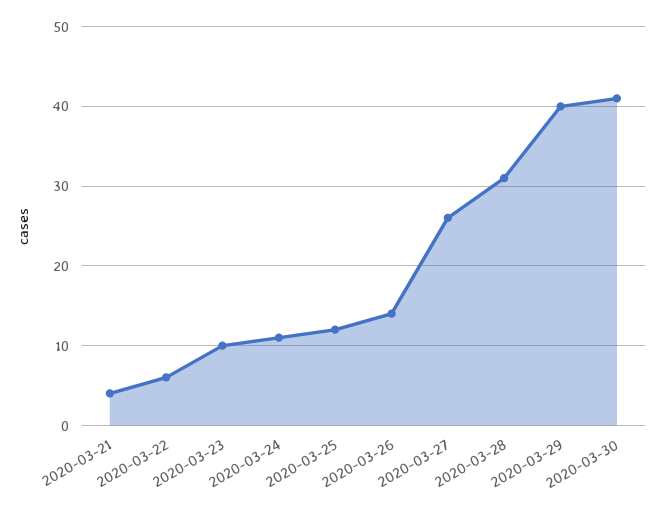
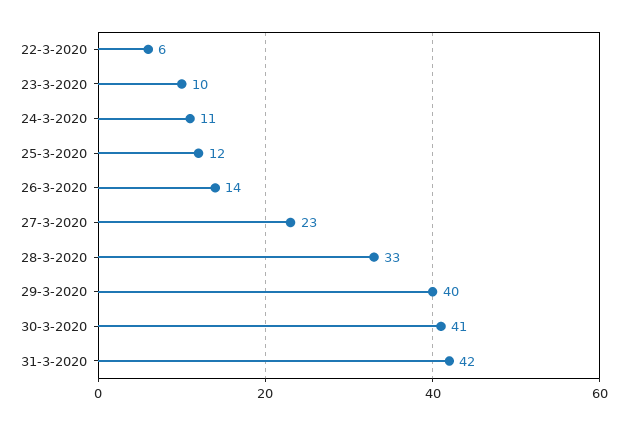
2020-03-21: 4 -> none
2020-03-27: 26 -> 23
2020-03-28: 31 -> 33
31-3-2020: none -> 42

